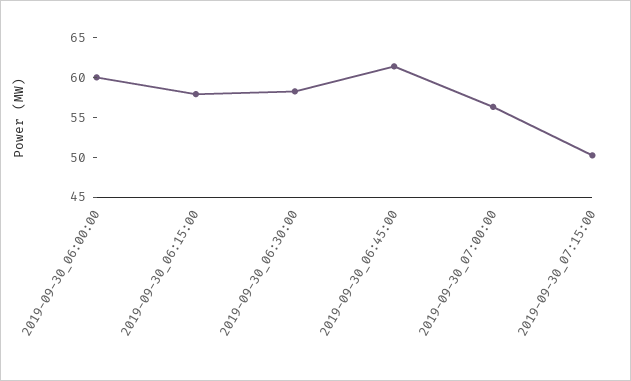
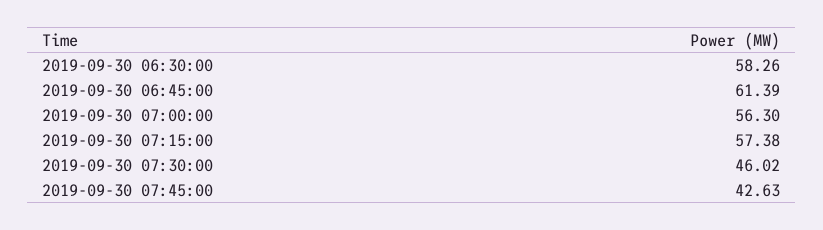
2019-09-30_06:00:00: 60 -> none
2019-09-30_06:15:00: 57.5 -> none
2019-09-30_07:15:00: 50 -> 57.38
2019-09-30 07:30:00: none -> 46.02
2019-09-30 07:45:00: none -> 42.63

